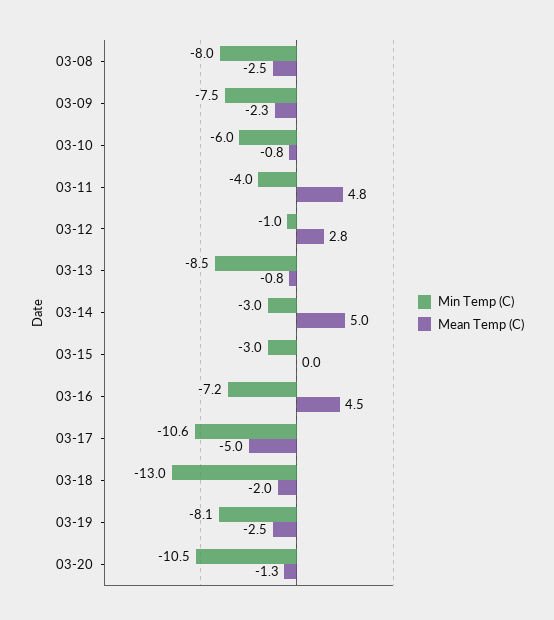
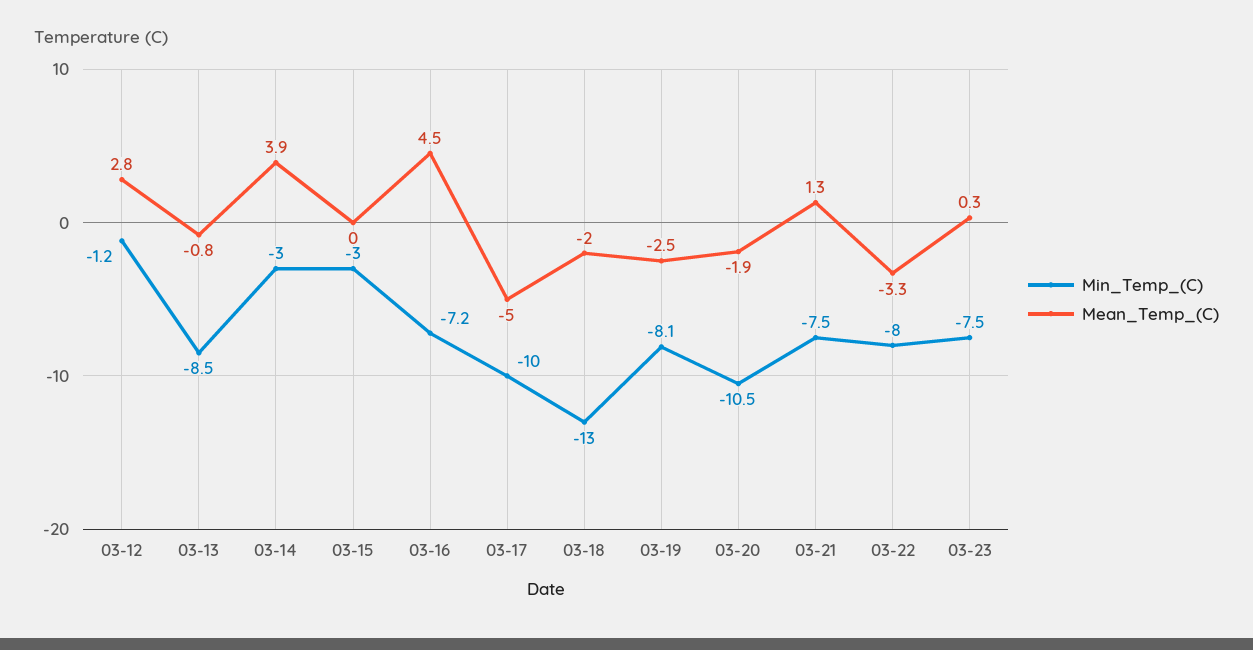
Min Temp (C), 03-08: -8 -> none
Mean Temp (C), 03-08: -2.5 -> none
Min Temp (C), 03-09: -7.5 -> none
Mean Temp (C), 03-09: -2.3 -> none
Min Temp (C), 03-10: -6 -> none
Mean Temp (C), 03-10: -0.8 -> none
Min Temp (C), 03-11: -4 -> none
Mean Temp (C), 03-11: 4.8 -> none
Min Temp (C), 03-12: -1 -> -1.2
Mean Temp (C), 03-14: 5 -> 3.9
Min Temp (C), 03-17: -10.6 -> -10
Mean Temp (C), 03-20: -1.3 -> -1.9
Min Temp (C), 03-21: none -> -7.5
Mean Temp (C), 03-21: none -> 1.3
Min Temp (C), 03-22: none -> -8
Mean Temp (C), 03-22: none -> -3.3
Min Temp (C), 03-23: none -> -7.5
Mean Temp (C), 03-23: none -> 0.3

